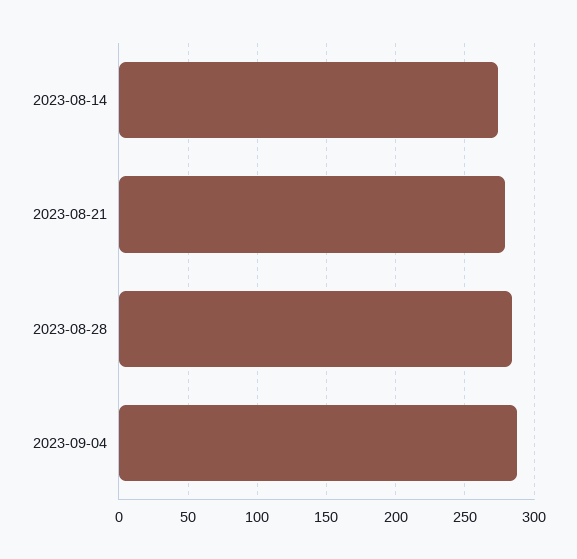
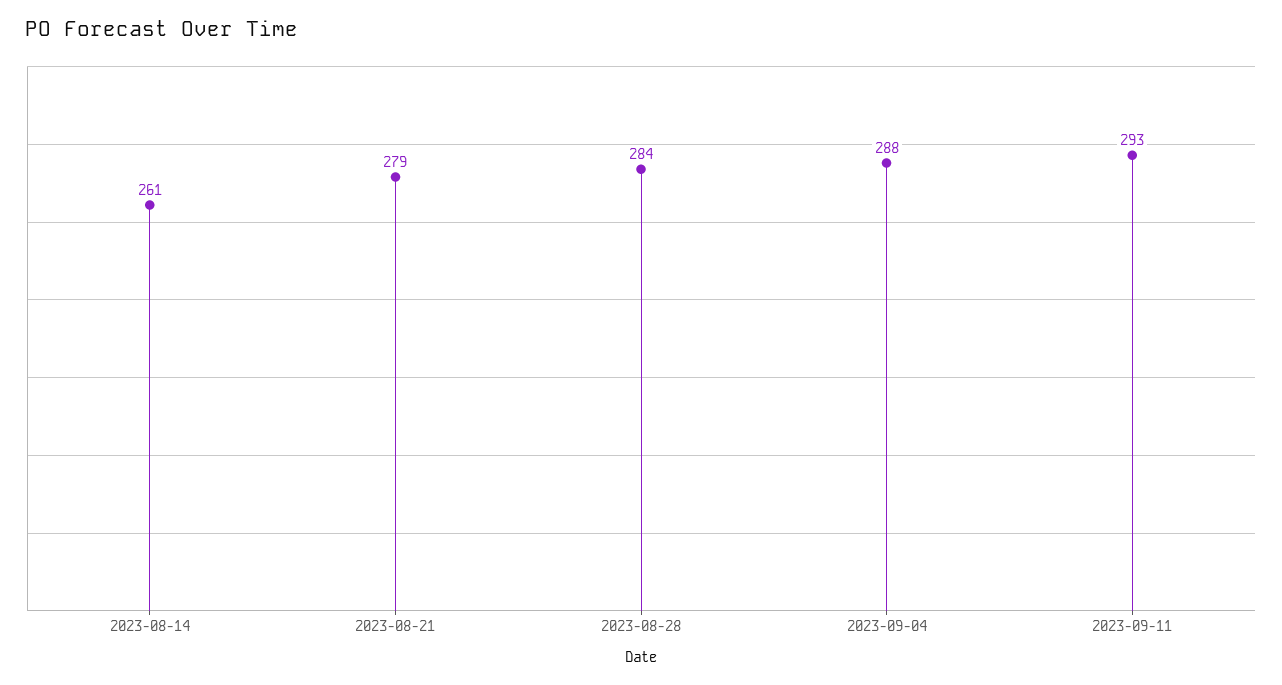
2023-08-14: 275 -> 261
2023-09-11: none -> 293

